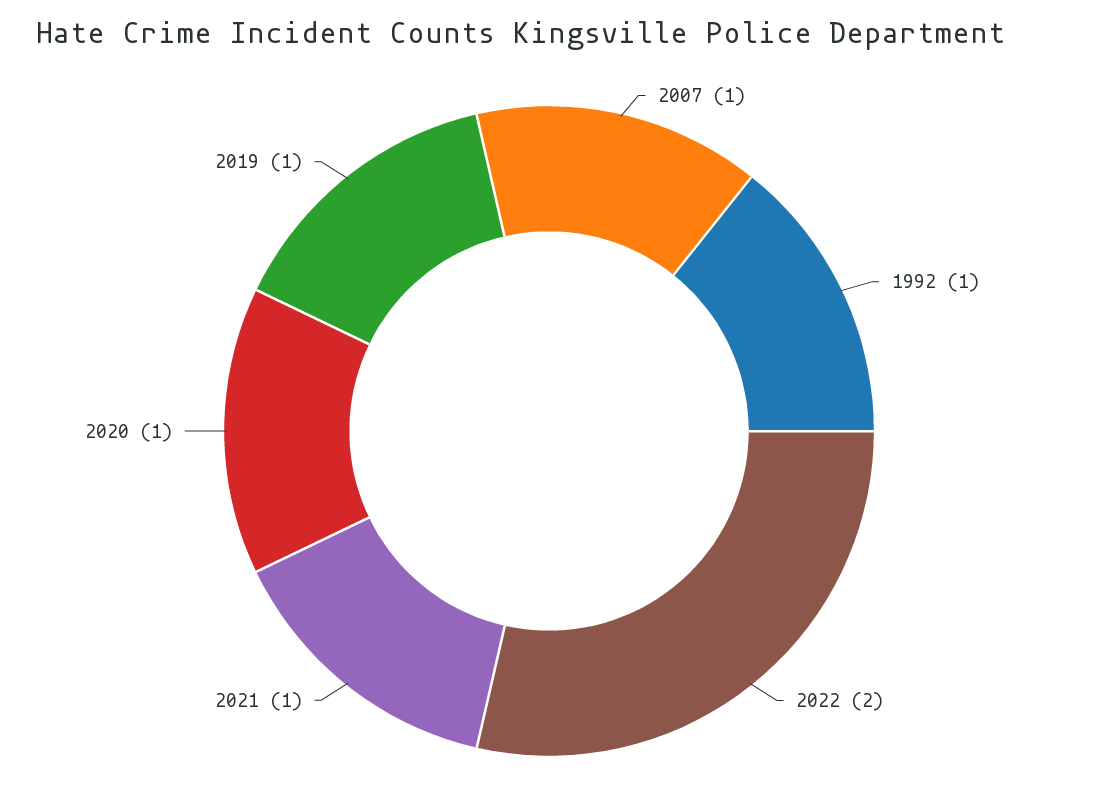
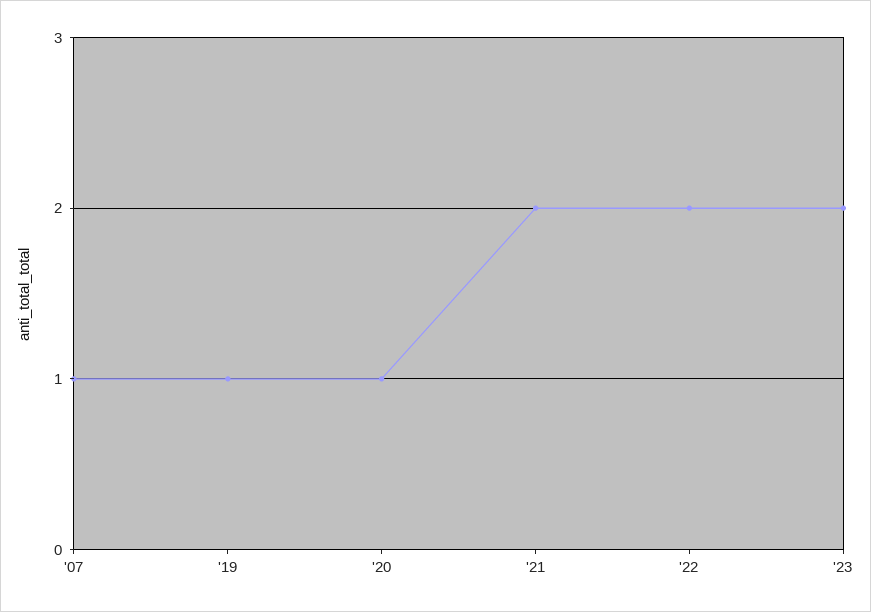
1992: 1 -> none
2021: 1 -> 2
'23: none -> 2

